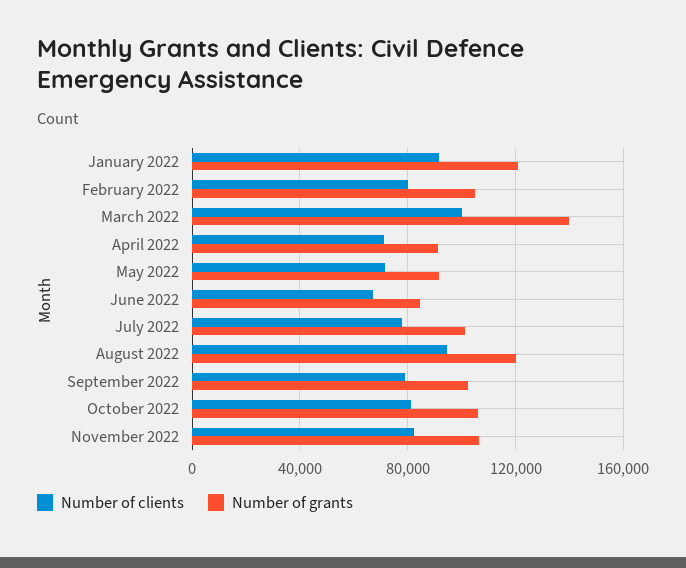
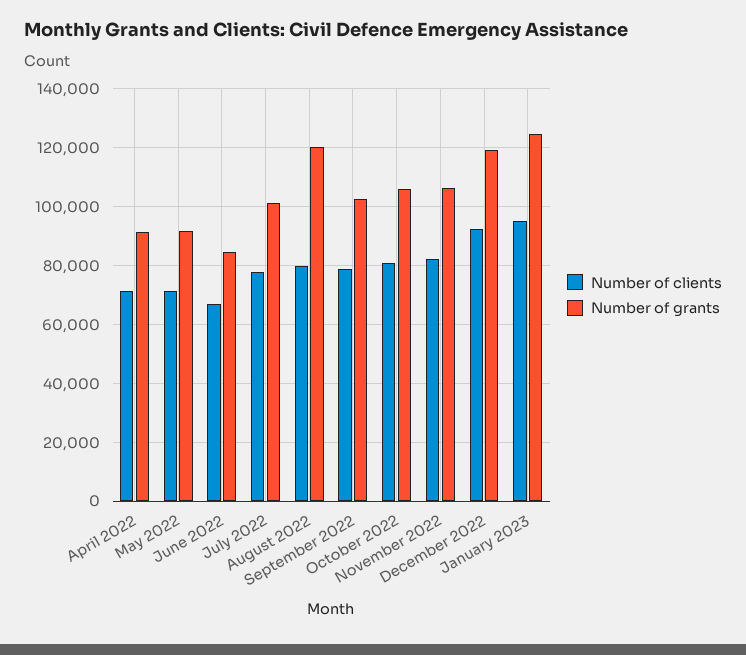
Number of clients, January 2022: 90000 -> none
Number of grants, January 2022: 120000 -> none
Number of clients, February 2022: 80000 -> none
Number of grants, February 2022: 105000 -> none
Number of clients, March 2022: 100000 -> none
Number of grants, March 2022: 140000 -> none
Number of clients, August 2022: 95000 -> 80000
Number of clients, December 2022: none -> 92500
Number of grants, December 2022: none -> 120000
Number of clients, January 2023: none -> 95000
Number of grants, January 2023: none -> 125000

